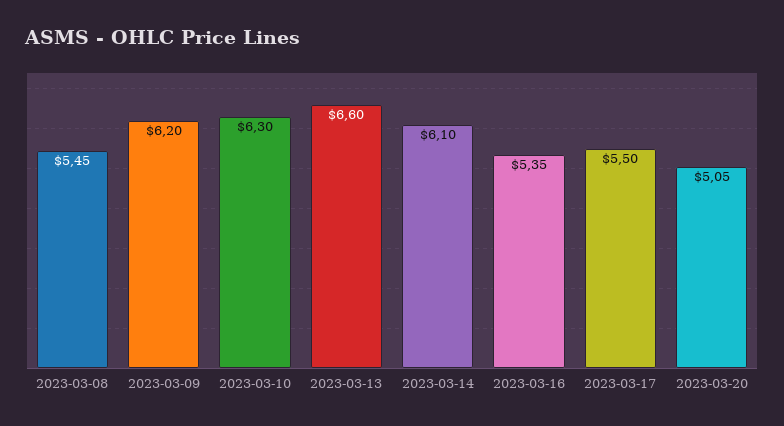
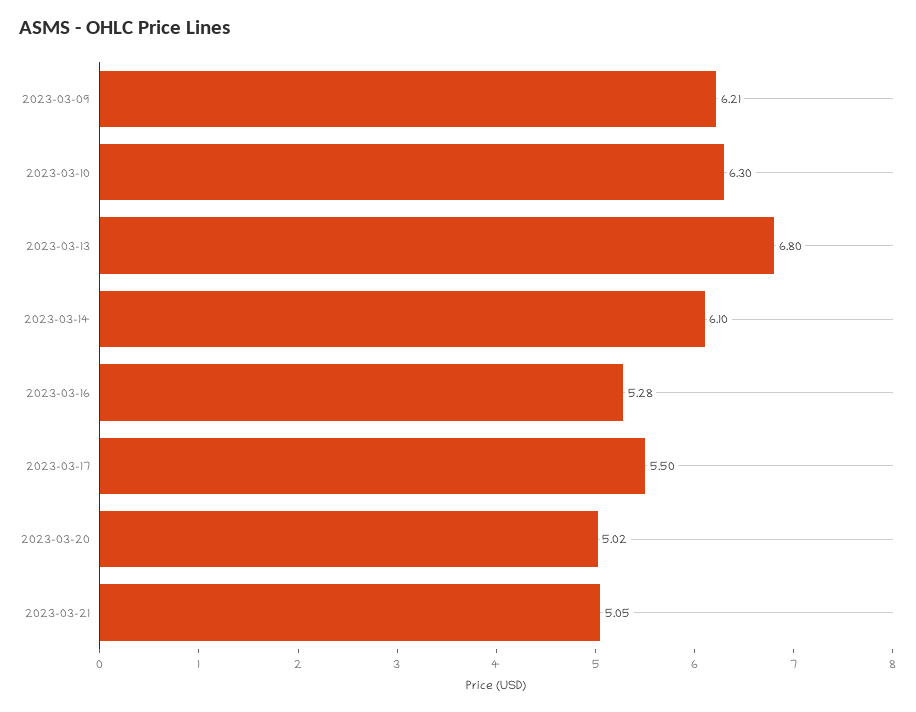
2023-03-08: 5.45 -> none
2023-03-09: 6.2 -> 6.21
2023-03-13: 6.6 -> 6.8
2023-03-16: 5.35 -> 5.28
2023-03-20: 5.05 -> 5.02
2023-03-21: none -> 5.05

